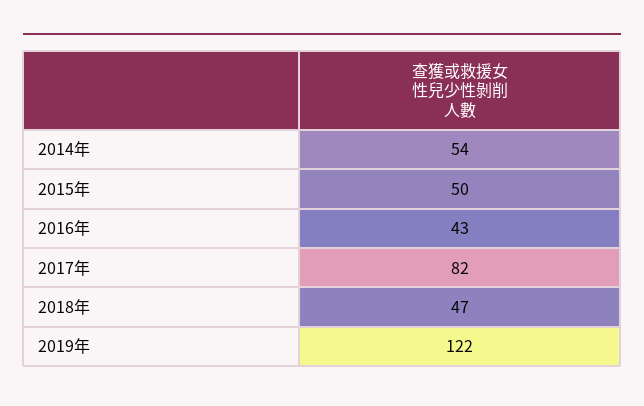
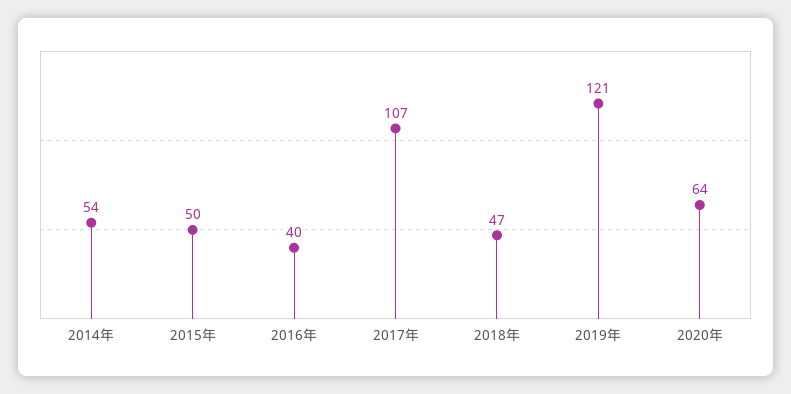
2016年: 43 -> 40
2017年: 82 -> 107
2019年: 122 -> 121
2020年: none -> 64

